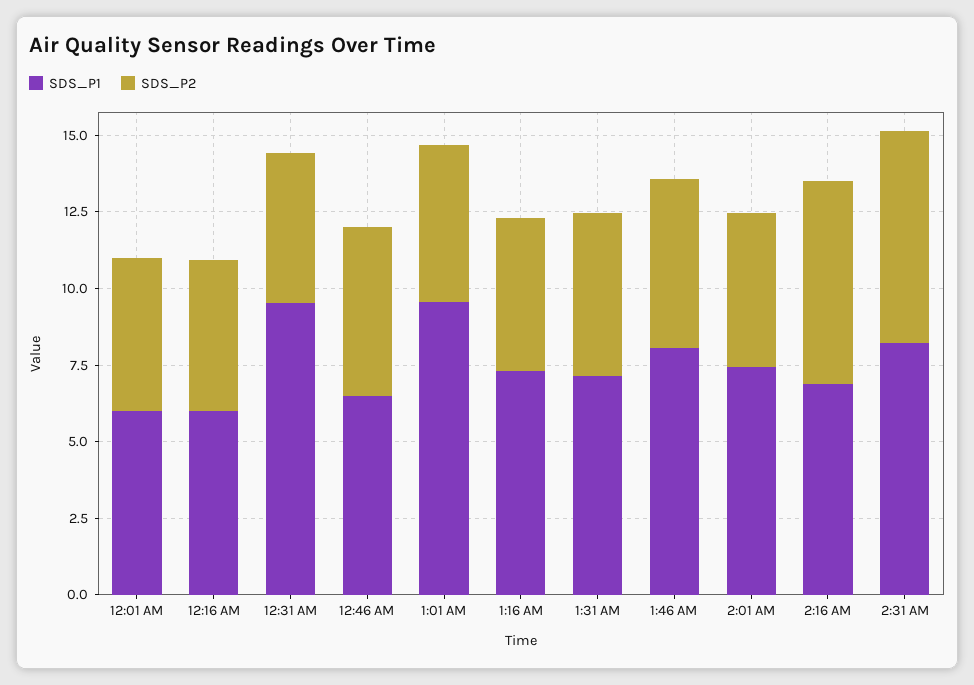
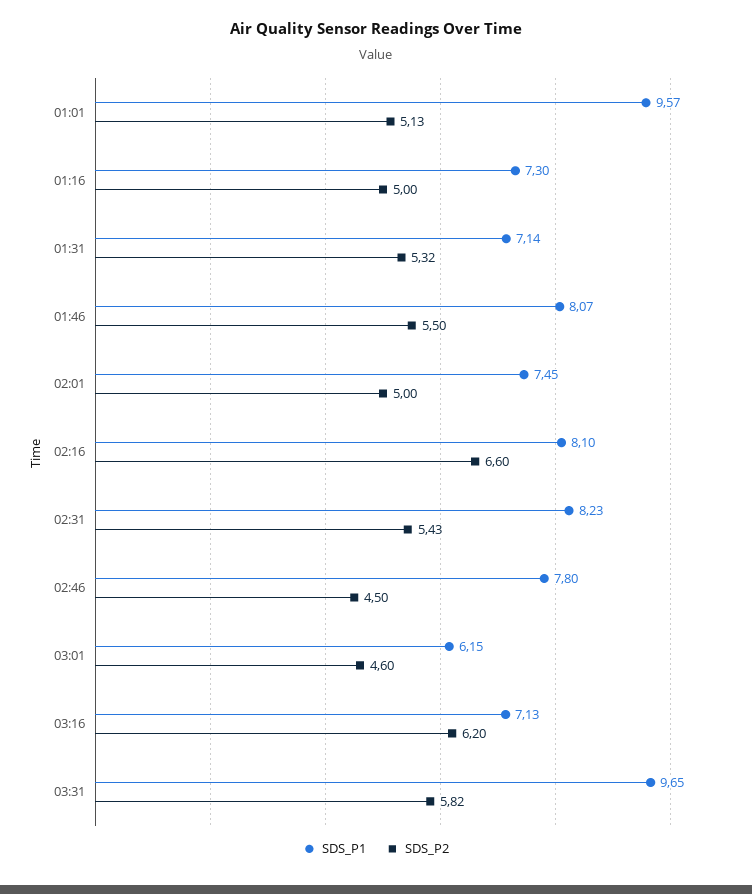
SDS_P1, 12:01 AM: 6 -> none
SDS_P2, 12:01 AM: 5 -> none
SDS_P1, 12:16 AM: 6 -> none
SDS_P2, 12:16 AM: 5 -> none
SDS_P1, 12:31 AM: 9.5 -> none
SDS_P2, 12:31 AM: 5 -> none
SDS_P1, 12:46 AM: 6.5 -> none
SDS_P2, 12:46 AM: 5.5 -> none
SDS_P1, 2:16 AM: 7 -> 8.1
SDS_P2, 2:31 AM: 7 -> 5.43
SDS_P1, 02:46: none -> 7.8
SDS_P2, 02:46: none -> 4.5
SDS_P1, 03:01: none -> 6.15
SDS_P2, 03:01: none -> 4.6
SDS_P1, 03:16: none -> 7.13
SDS_P2, 03:16: none -> 6.2
SDS_P1, 03:31: none -> 9.65
SDS_P2, 03:31: none -> 5.82

